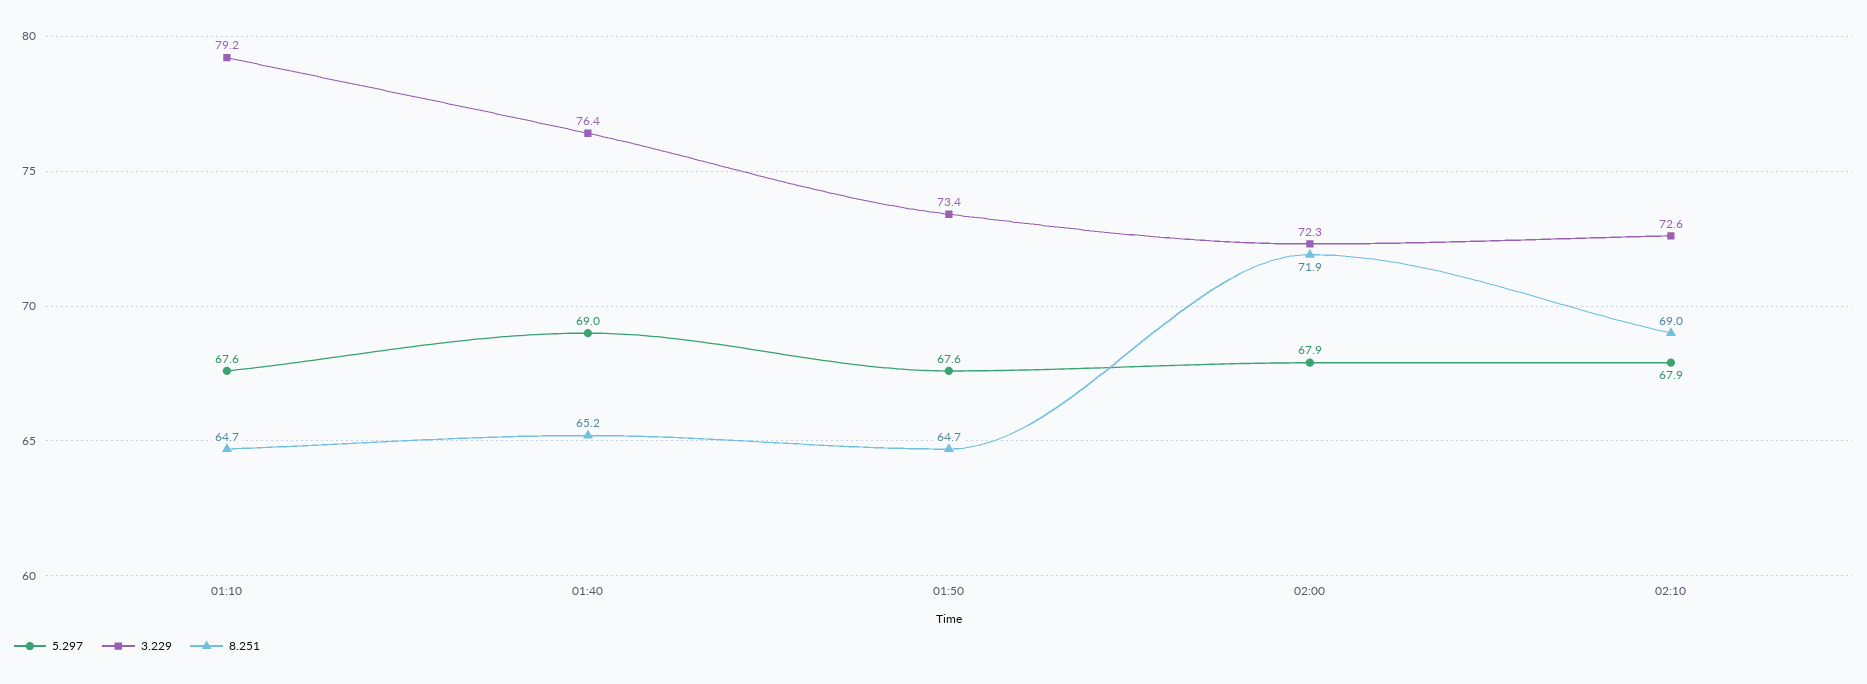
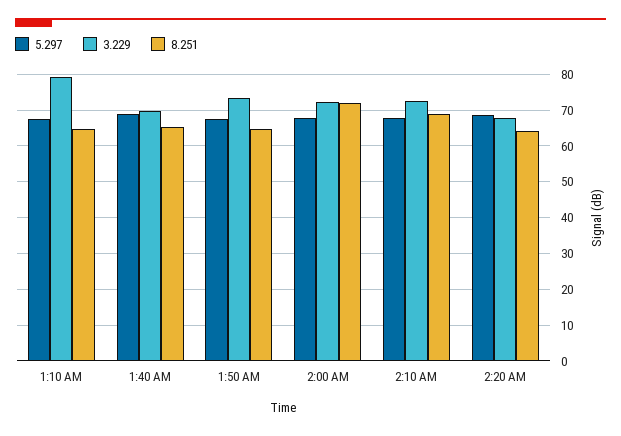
3.229, 01:40: 76.4 -> 70
5.297, 2:20 AM: none -> 68
3.229, 2:20 AM: none -> 68
8.251, 2:20 AM: none -> 64

